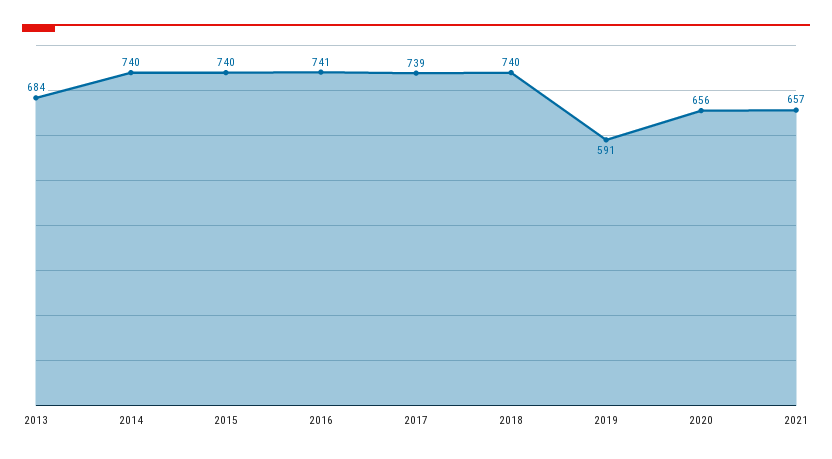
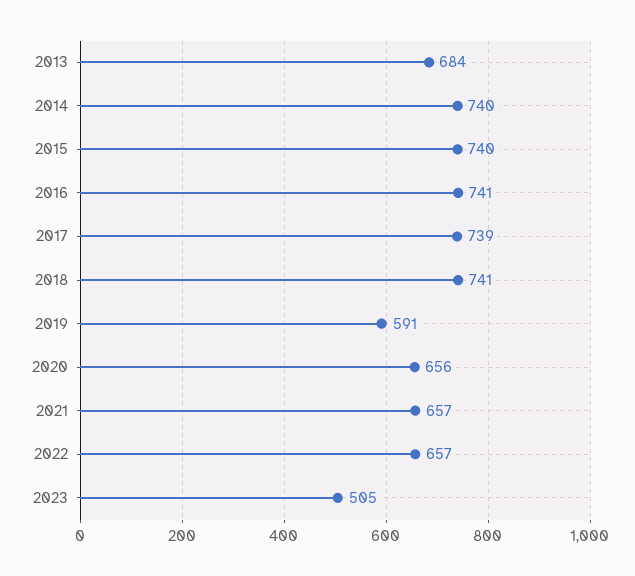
2018: 740 -> 741
2022: none -> 657
2023: none -> 505

